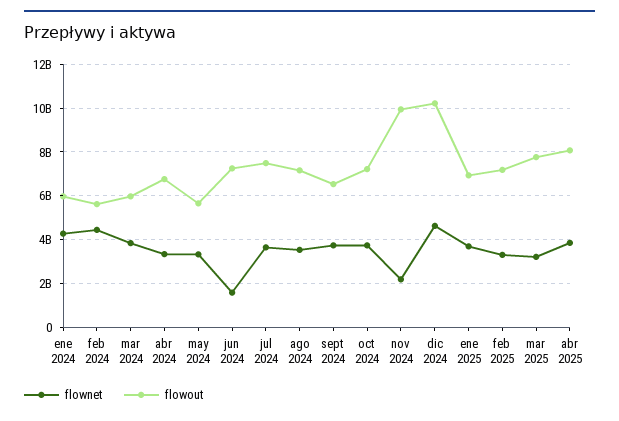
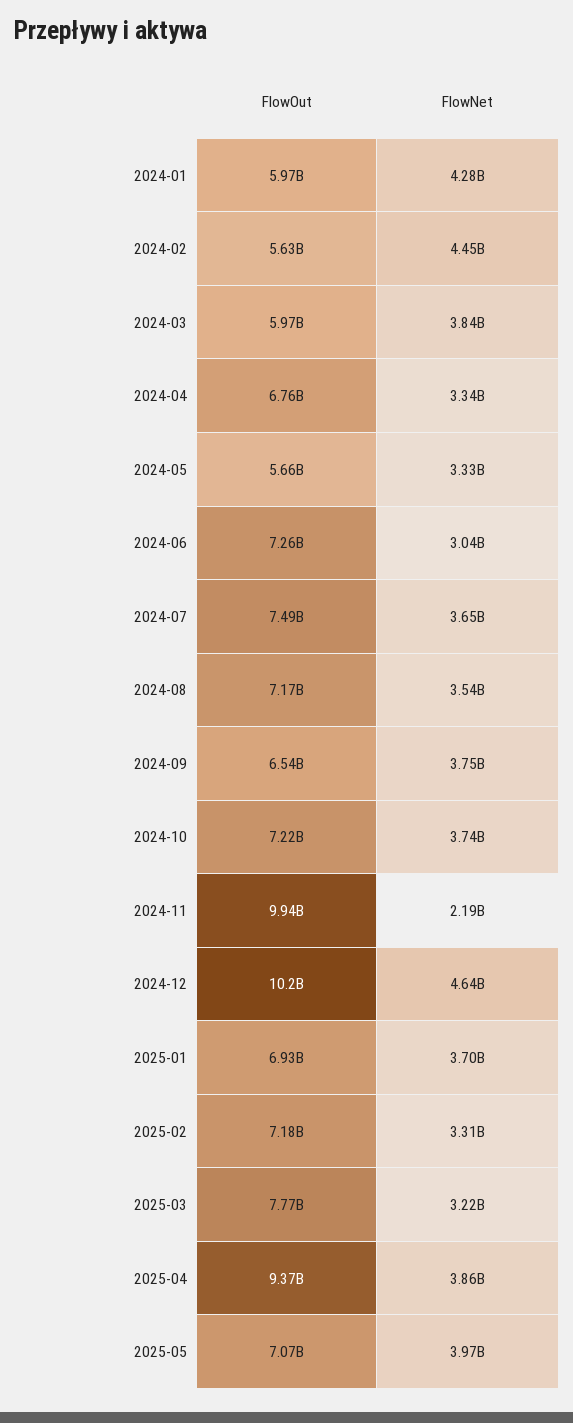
flownet, jun 2024: 1500000000 -> 3040000000
flowout, abr 2025: 8000000000 -> 9370000000
flowout, 2025-05: none -> 7070000000
flownet, 2025-05: none -> 3970000000

